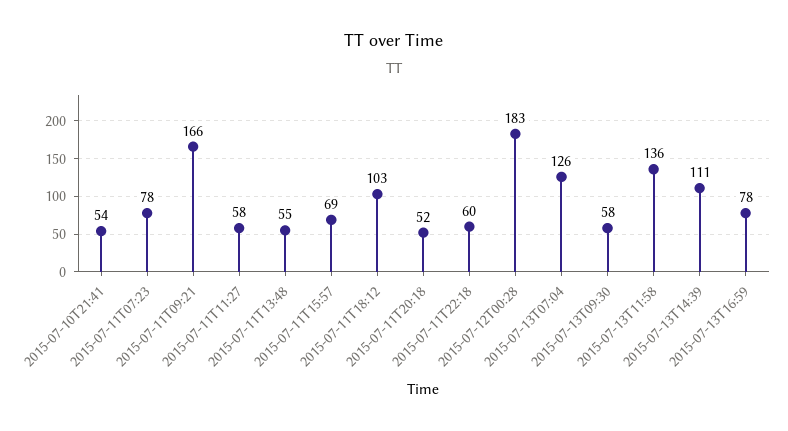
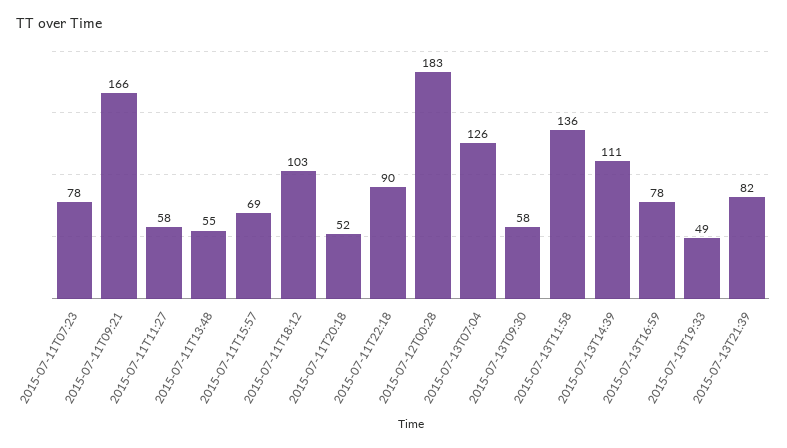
2015-07-10T21:41: 54 -> none
2015-07-11T22:18: 60 -> 90
2015-07-13T19:33: none -> 49
2015-07-13T21:39: none -> 82

